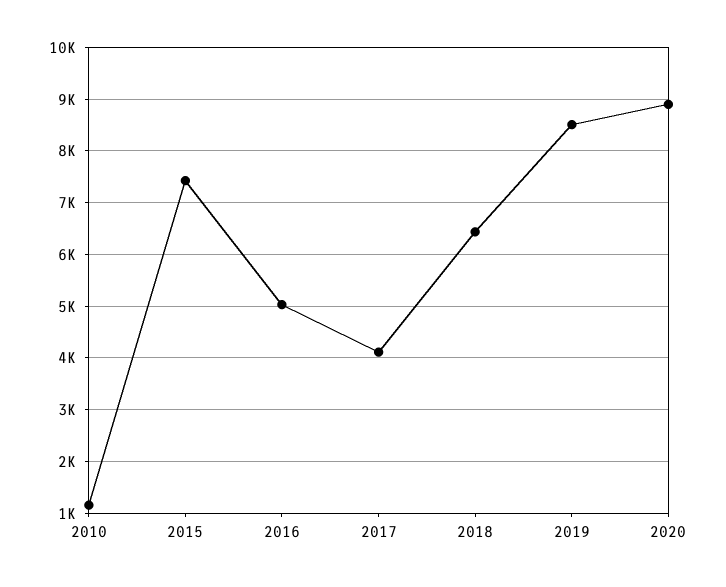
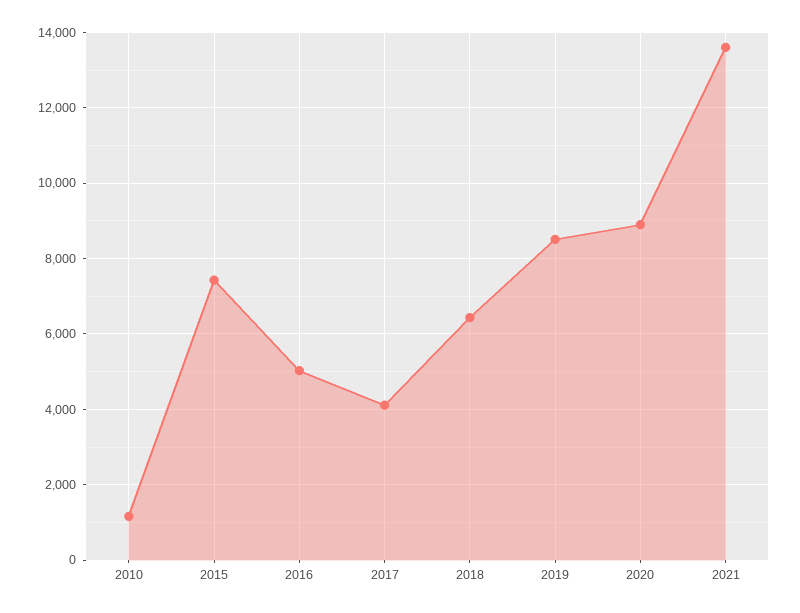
2021: none -> 13600

